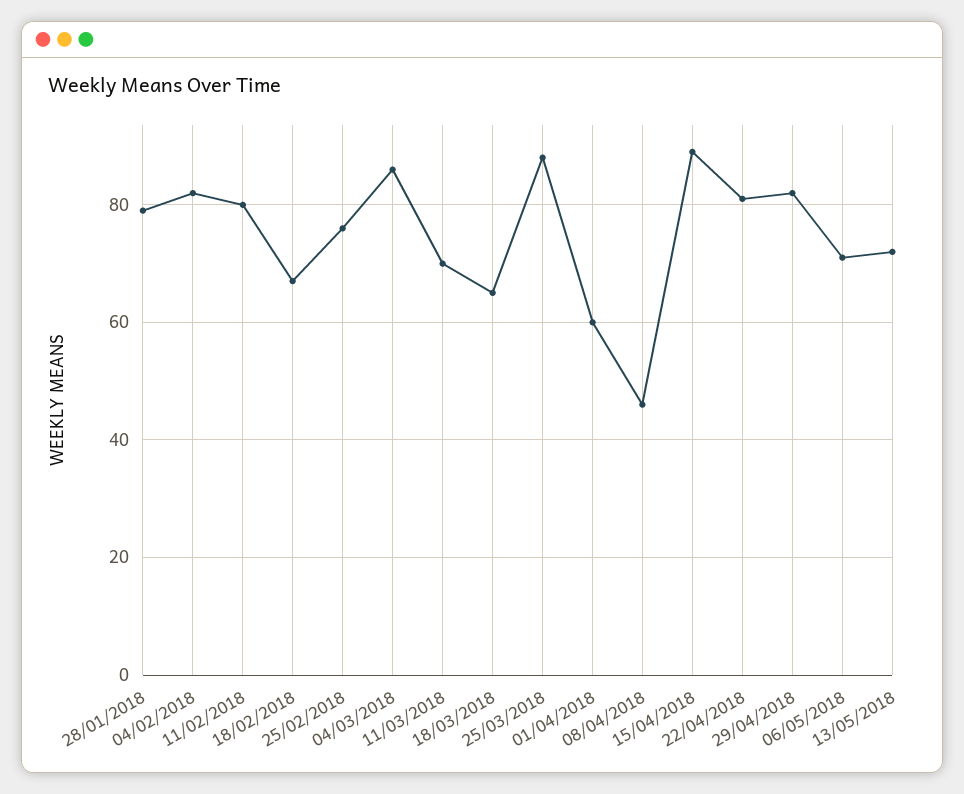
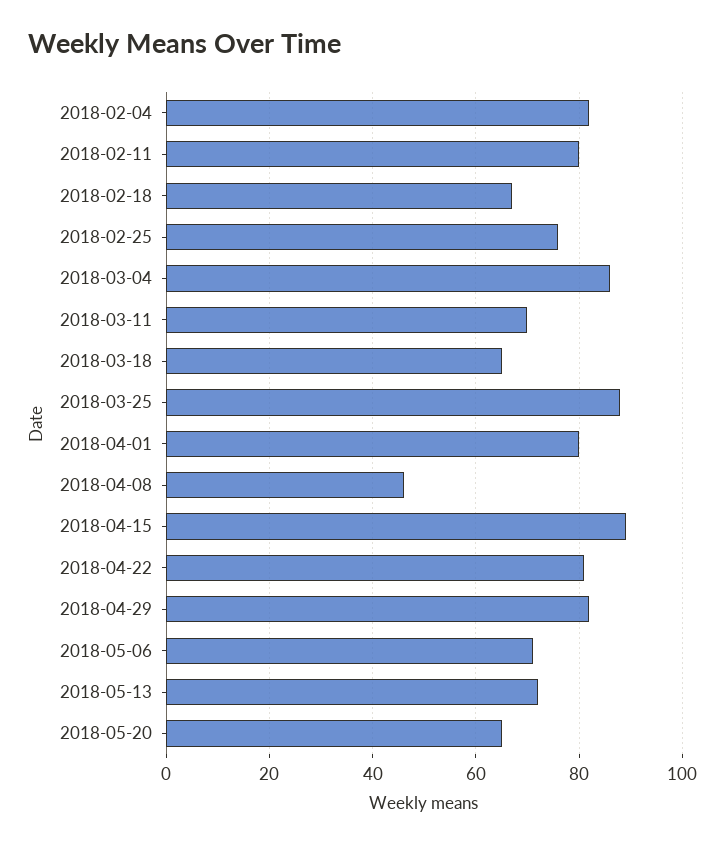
28/01/2018: 80 -> none
01/04/2018: 60 -> 80
2018-05-20: none -> 65

